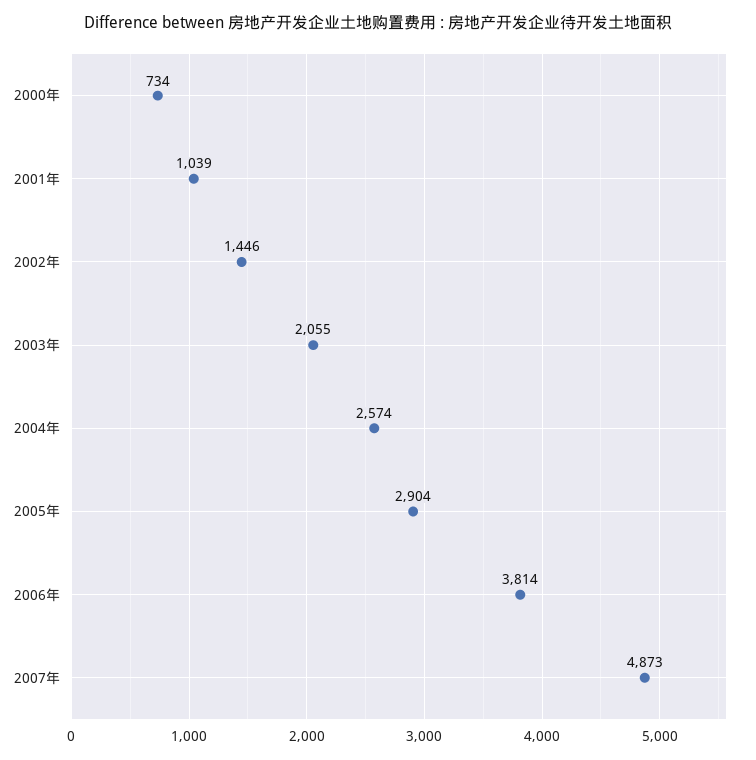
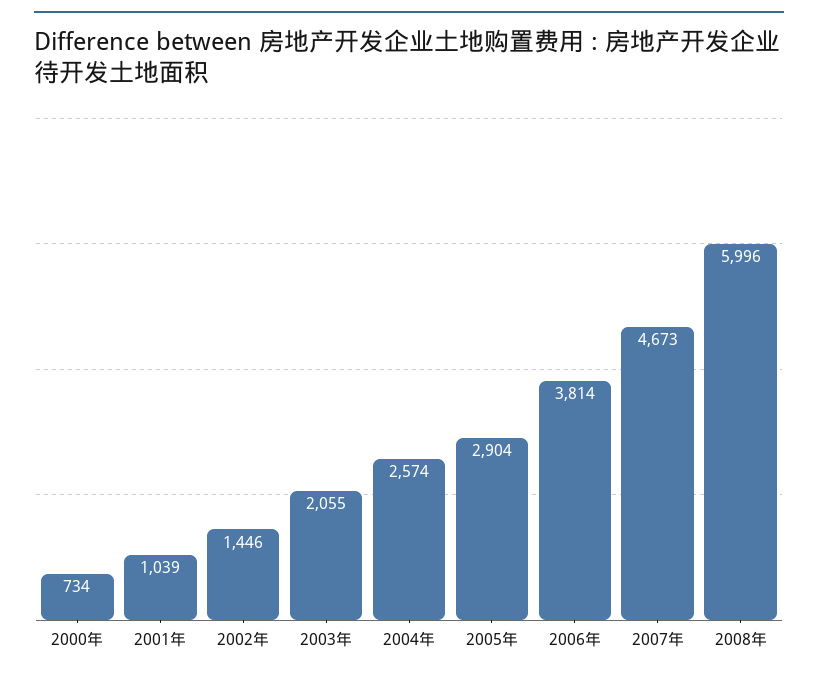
2007年: 4873 -> 4673
2008年: none -> 5996

